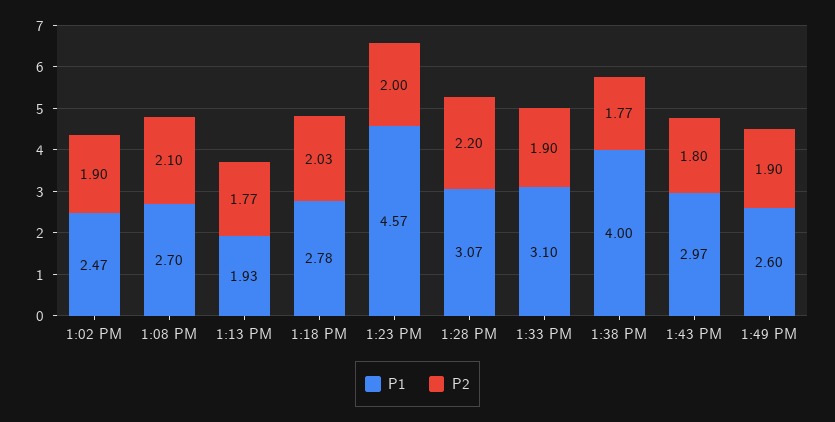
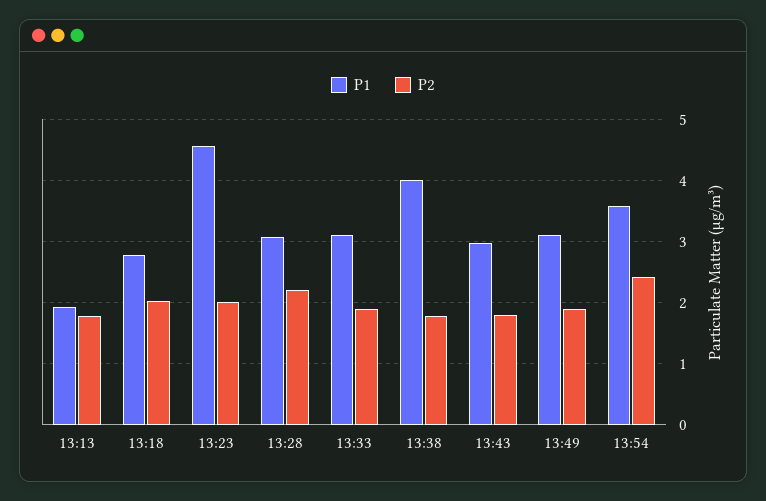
P1, 1:02 PM: 2.47 -> none
P2, 1:02 PM: 1.9 -> none
P1, 1:08 PM: 2.7 -> none
P2, 1:08 PM: 2.1 -> none
P1, 1:49 PM: 2.6 -> 3.1
P1, 13:54: none -> 3.6
P2, 13:54: none -> 2.4

